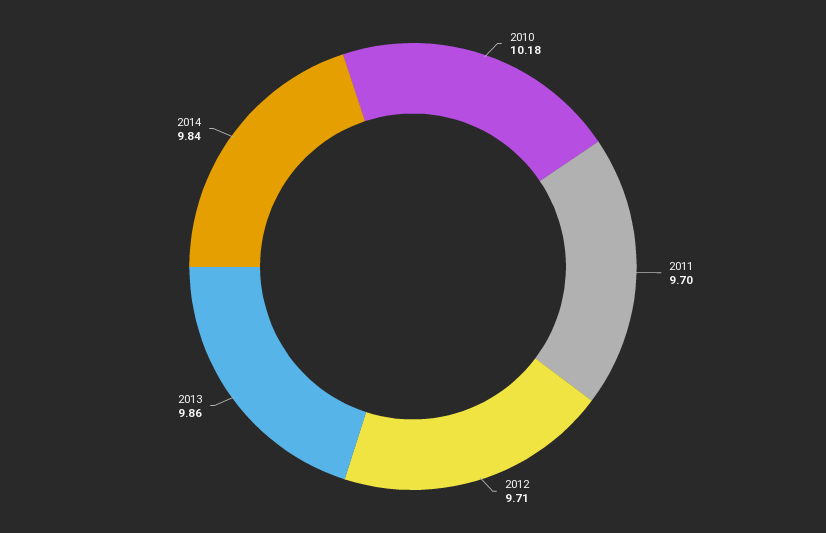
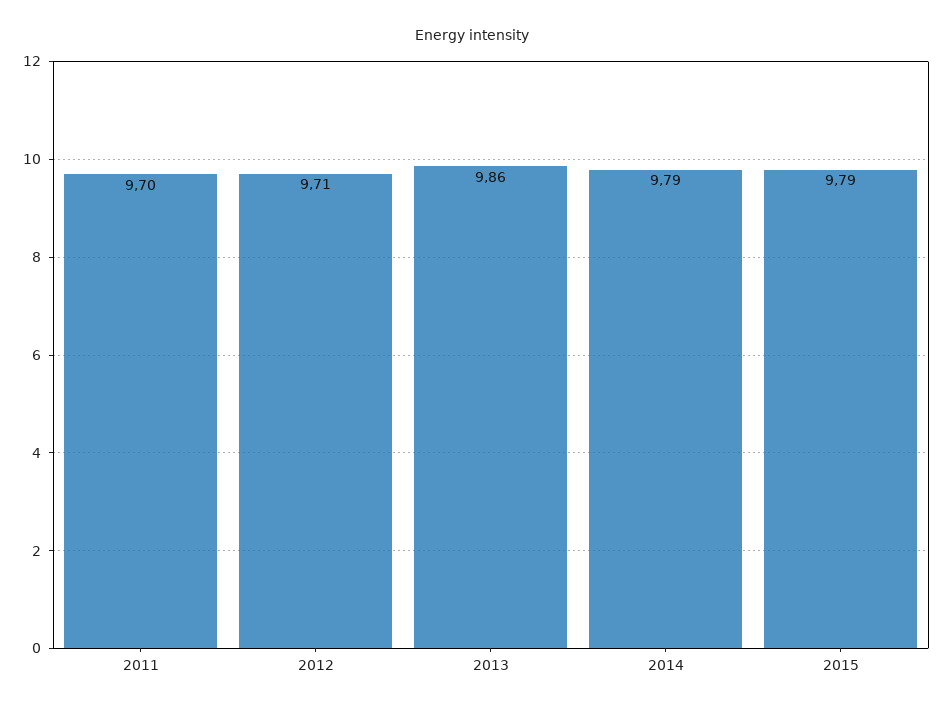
2010: 10.18 -> none
2014: 9.84 -> 9.79
2015: none -> 9.79

